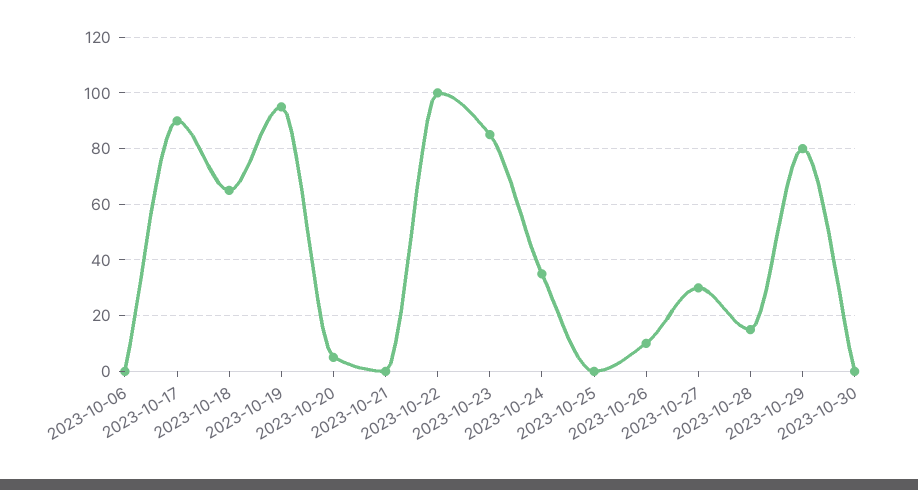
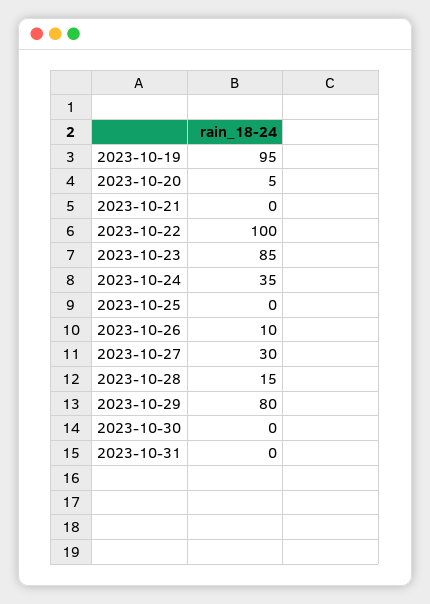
2023-10-06: 0 -> none
2023-10-17: 90 -> none
2023-10-18: 65 -> none
2023-10-31: none -> 0

